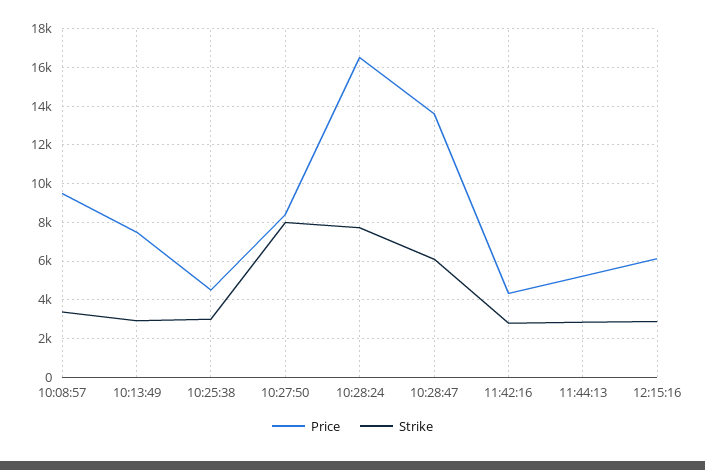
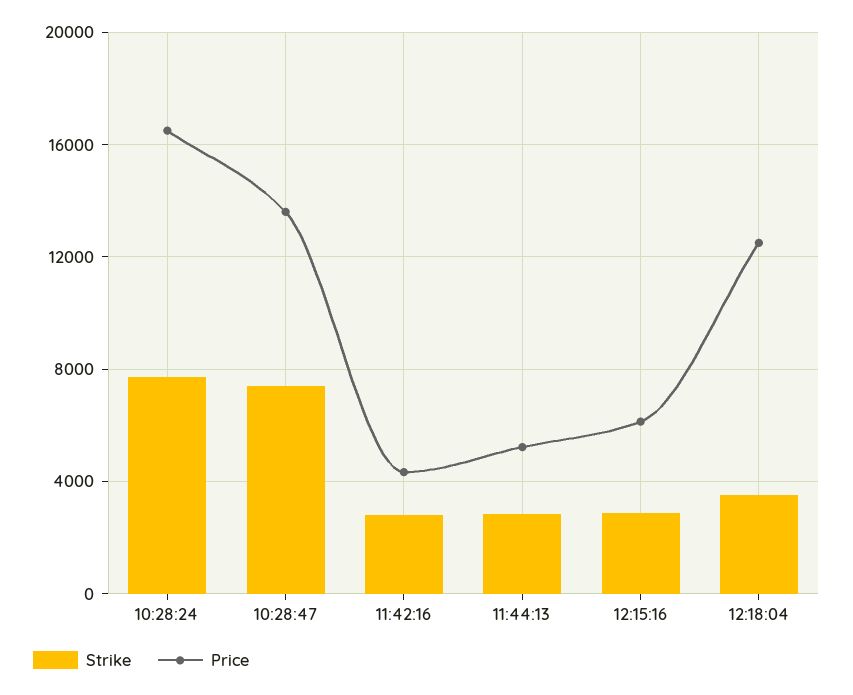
Price, 10:08:57: 9500 -> none
Strike, 10:08:57: 3500 -> none
Price, 10:13:49: 7500 -> none
Strike, 10:13:49: 3000 -> none
Price, 10:25:38: 4500 -> none
Strike, 10:25:38: 3000 -> none
Price, 10:27:50: 8500 -> none
Strike, 10:27:50: 8000 -> none
Strike, 10:28:47: 6000 -> 7500
Strike, 12:18:04: none -> 3500
Price, 12:18:04: none -> 12500

